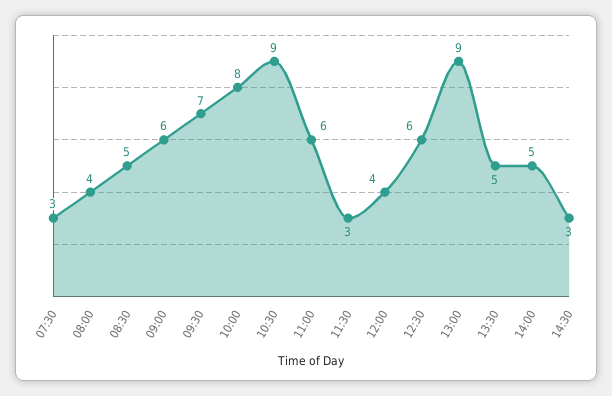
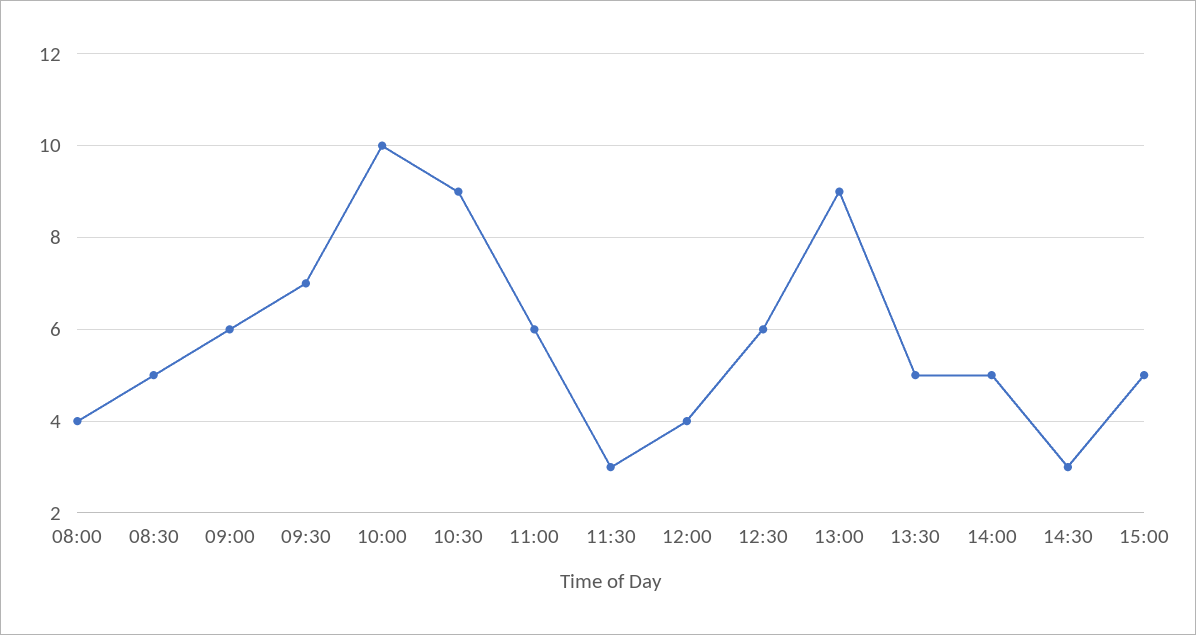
07:30: 3 -> none
10:00: 8 -> 10
15:00: none -> 5

